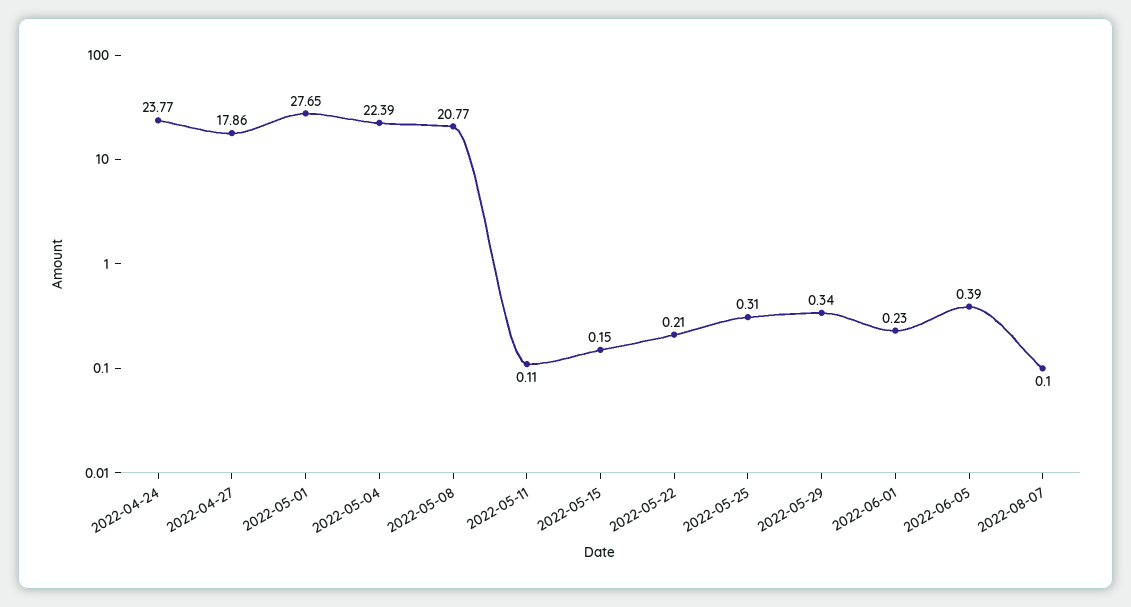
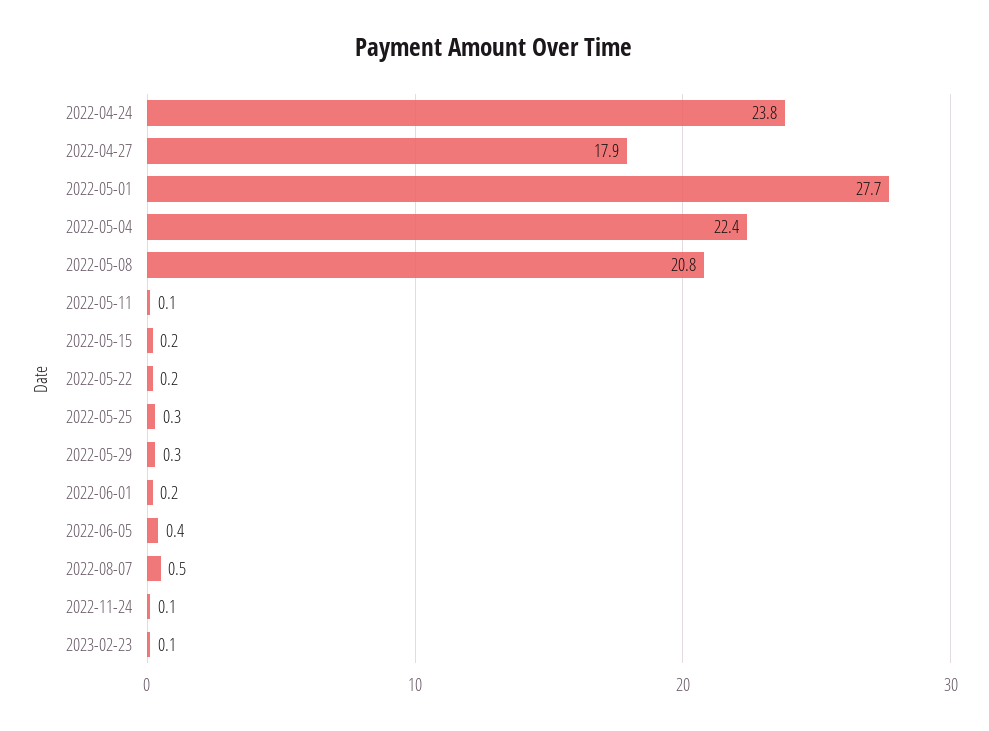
2022-08-07: 0.1 -> 0.5
2022-11-24: none -> 0.1
2023-02-23: none -> 0.1

